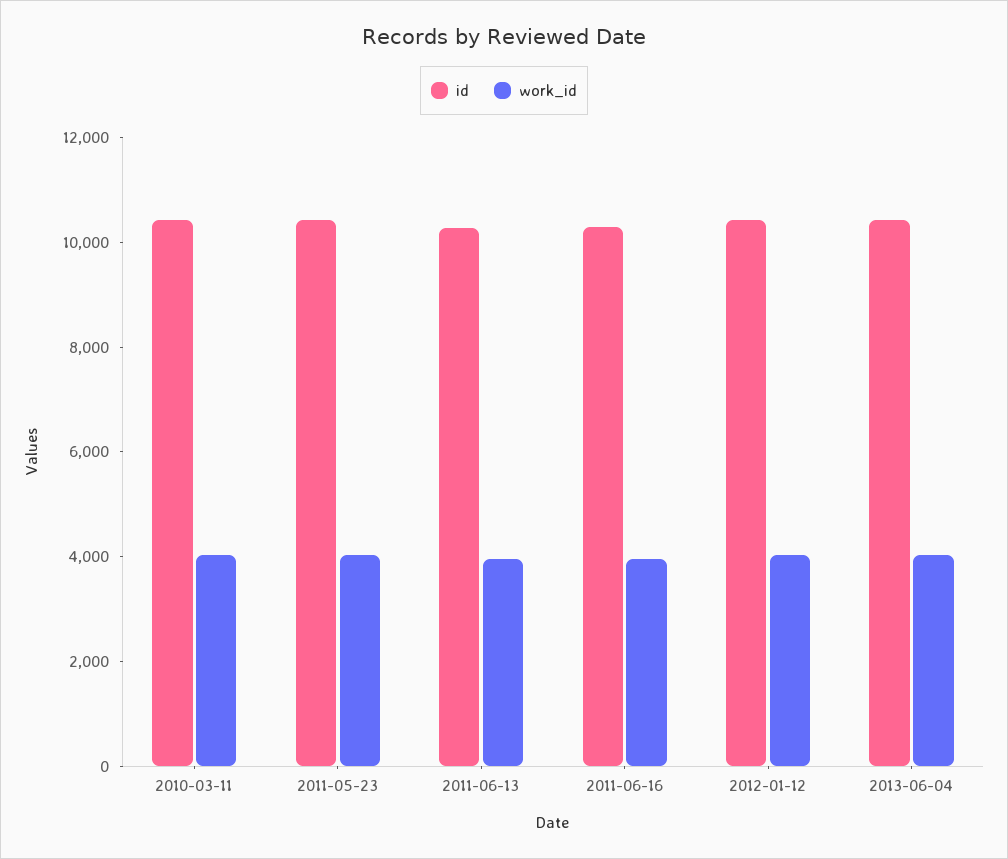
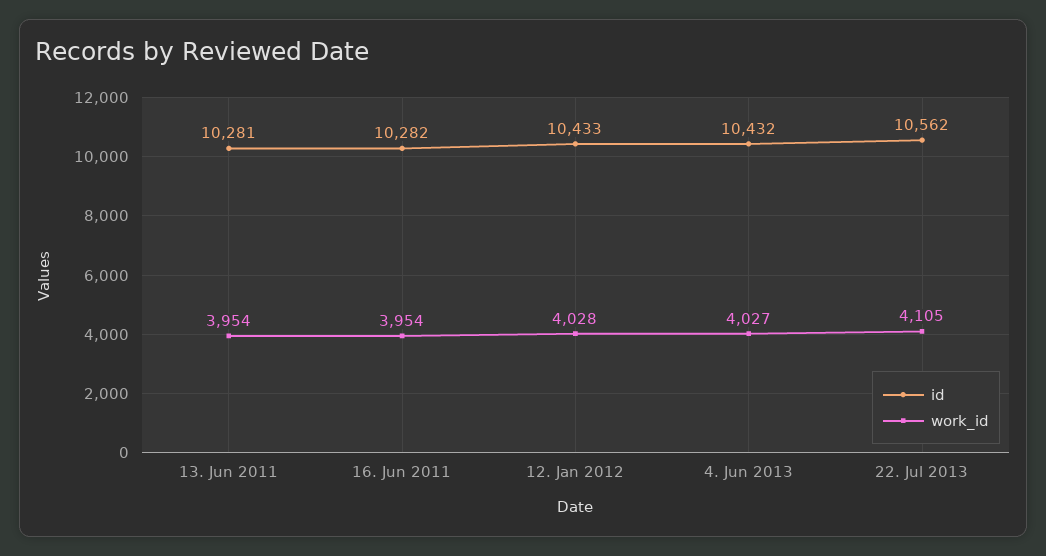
id, 2010-03-11: 10500 -> none
work_id, 2010-03-11: 4000 -> none
id, 2011-05-23: 10500 -> none
work_id, 2011-05-23: 4000 -> none
id, 22. Jul 2013: none -> 10562
work_id, 22. Jul 2013: none -> 4105

